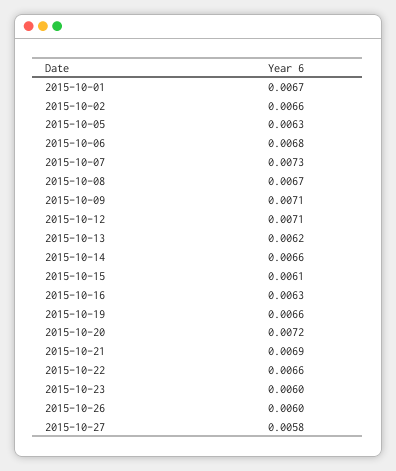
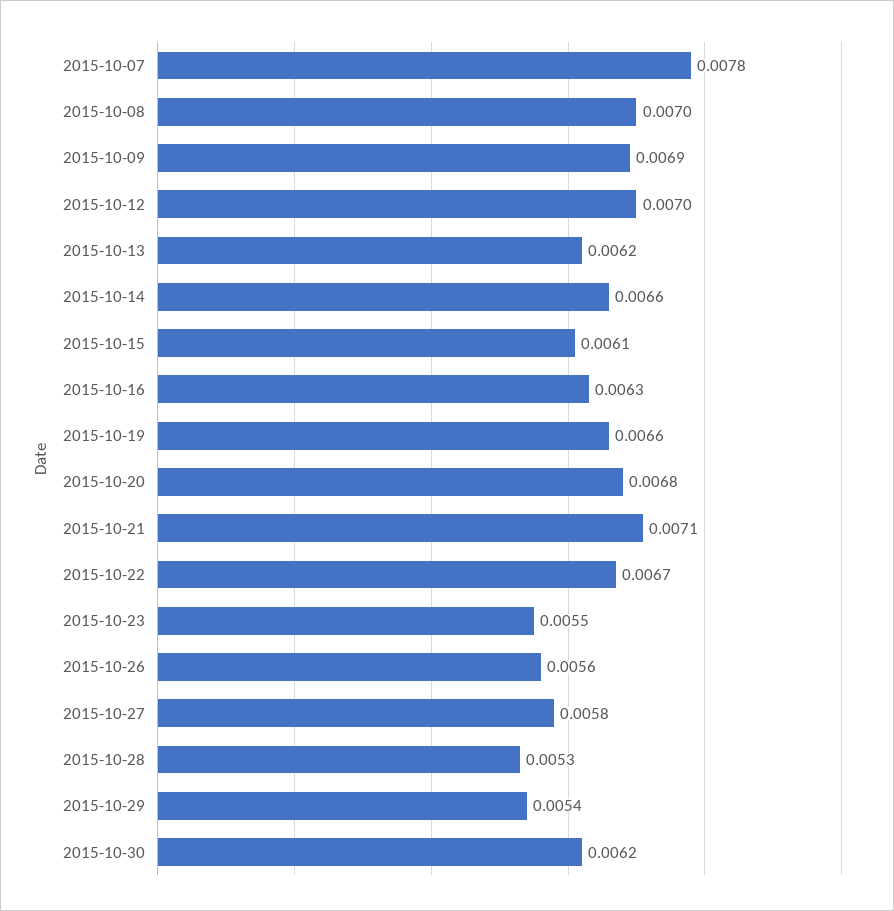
2015-10-01: 0.0067 -> none
2015-10-02: 0.0066 -> none
2015-10-05: 0.0063 -> none
2015-10-06: 0.0068 -> none
2015-10-07: 0.0073 -> 0.0078
2015-10-08: 0.0067 -> 0.007
2015-10-09: 0.0071 -> 0.0069
2015-10-12: 0.0071 -> 0.007
2015-10-20: 0.0072 -> 0.0068
2015-10-21: 0.0069 -> 0.0071
2015-10-22: 0.0066 -> 0.0067
2015-10-23: 0.006 -> 0.0055
2015-10-26: 0.006 -> 0.0056
2015-10-28: none -> 0.0053
2015-10-29: none -> 0.0054
2015-10-30: none -> 0.0062

